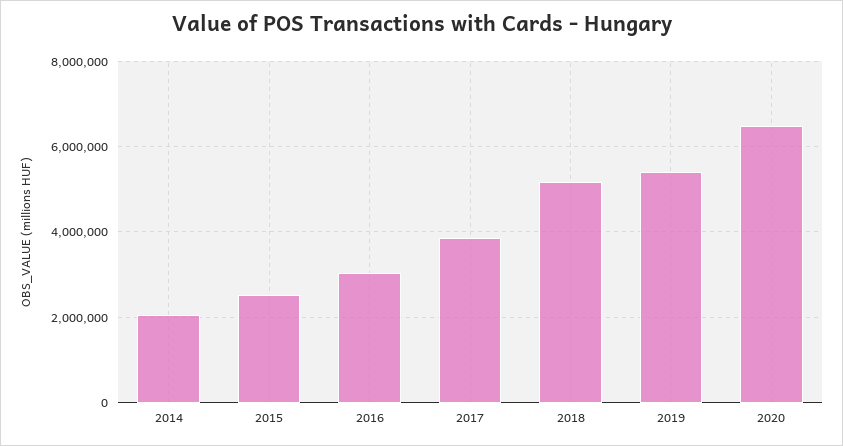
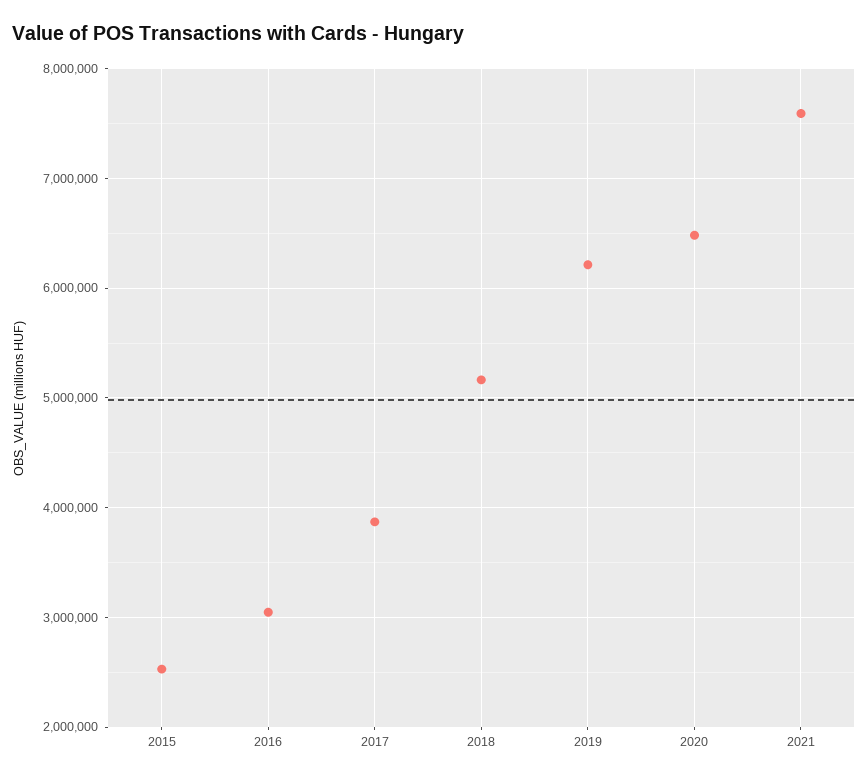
2014: 2000000 -> none
2019: 5400000 -> 6200000
2021: none -> 7600000

